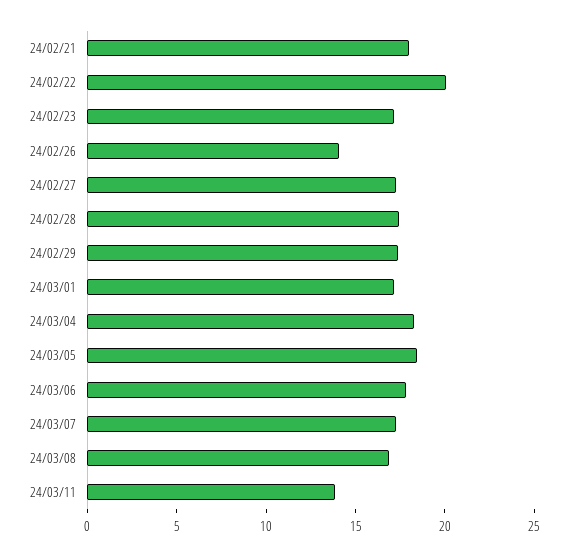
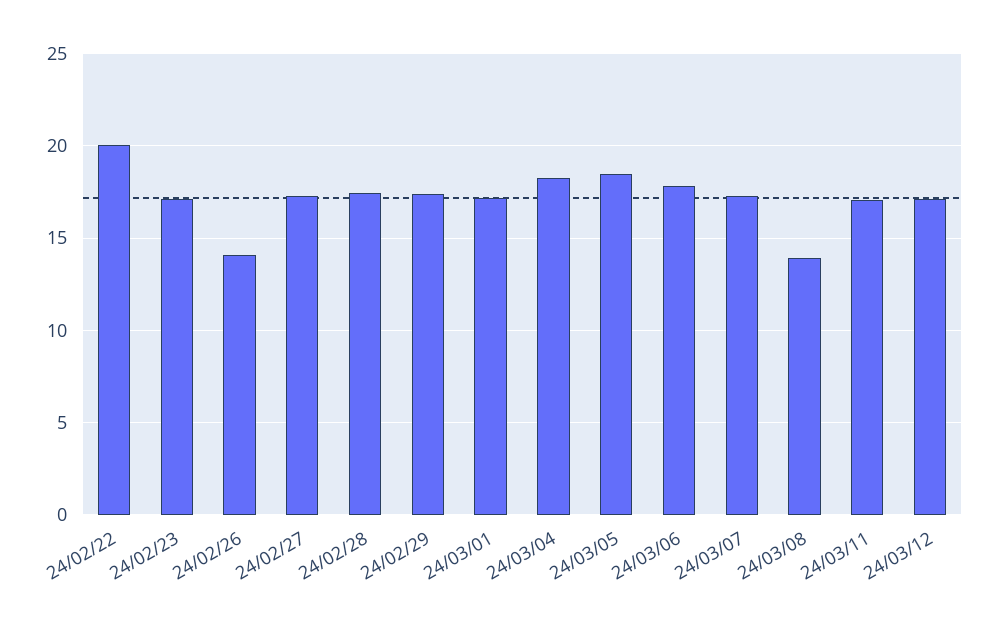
24/02/21: 18 -> none
24/03/08: 17 -> 14
24/03/11: 14 -> 17
24/03/12: none -> 17

